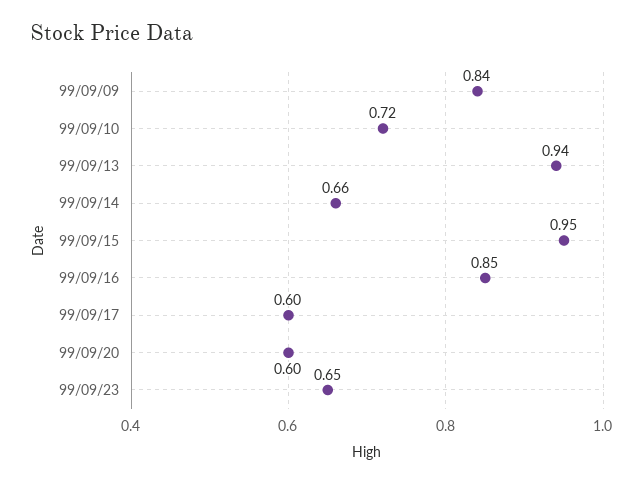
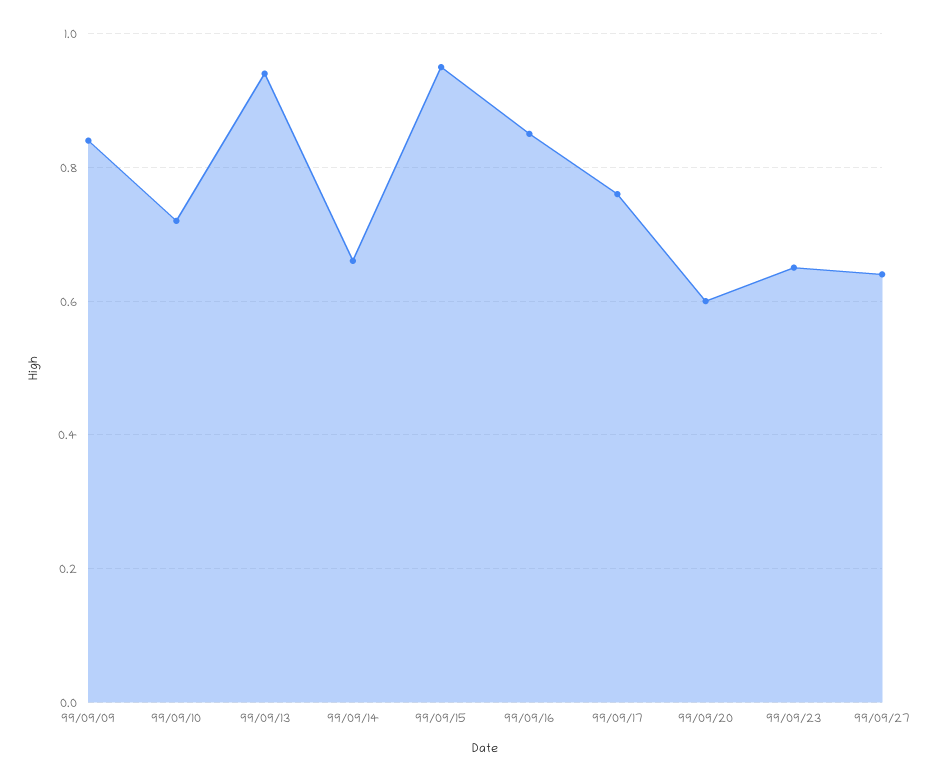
99/09/17: 0.6 -> 0.75
99/09/27: none -> 0.65

